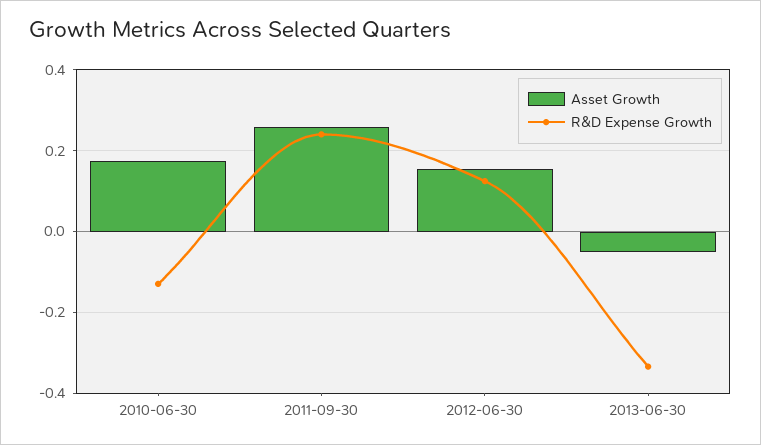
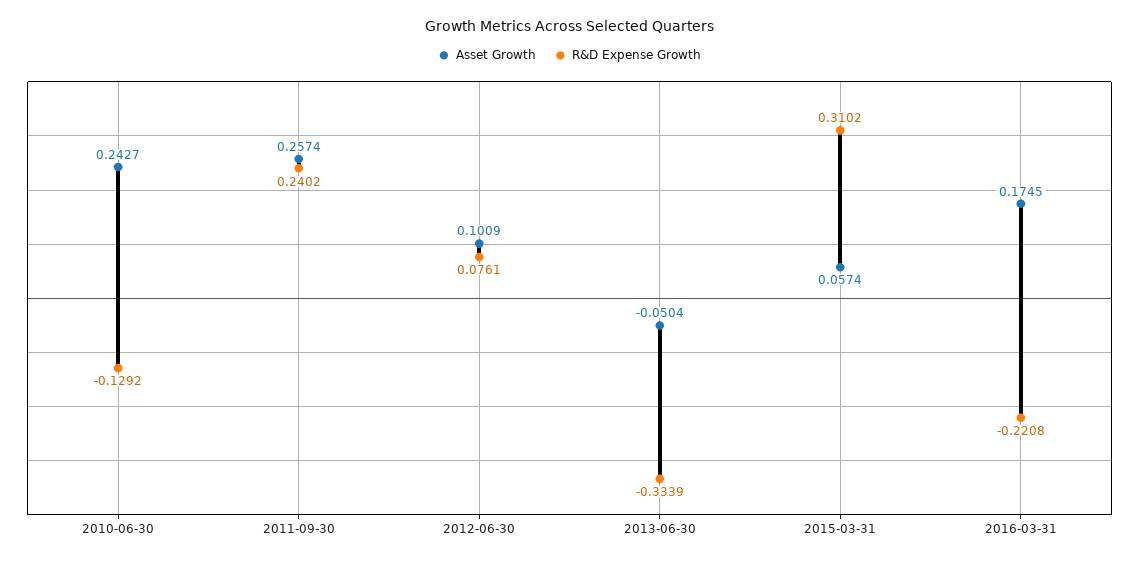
Asset Growth, 2010-06-30: 0.18 -> 0.2427
Asset Growth, 2012-06-30: 0.16 -> 0.1009
R&D Expense Growth, 2012-06-30: 0.12 -> 0.0761
Asset Growth, 2015-03-31: none -> 0.0574
R&D Expense Growth, 2015-03-31: none -> 0.3102
Asset Growth, 2016-03-31: none -> 0.1745
R&D Expense Growth, 2016-03-31: none -> -0.2208

